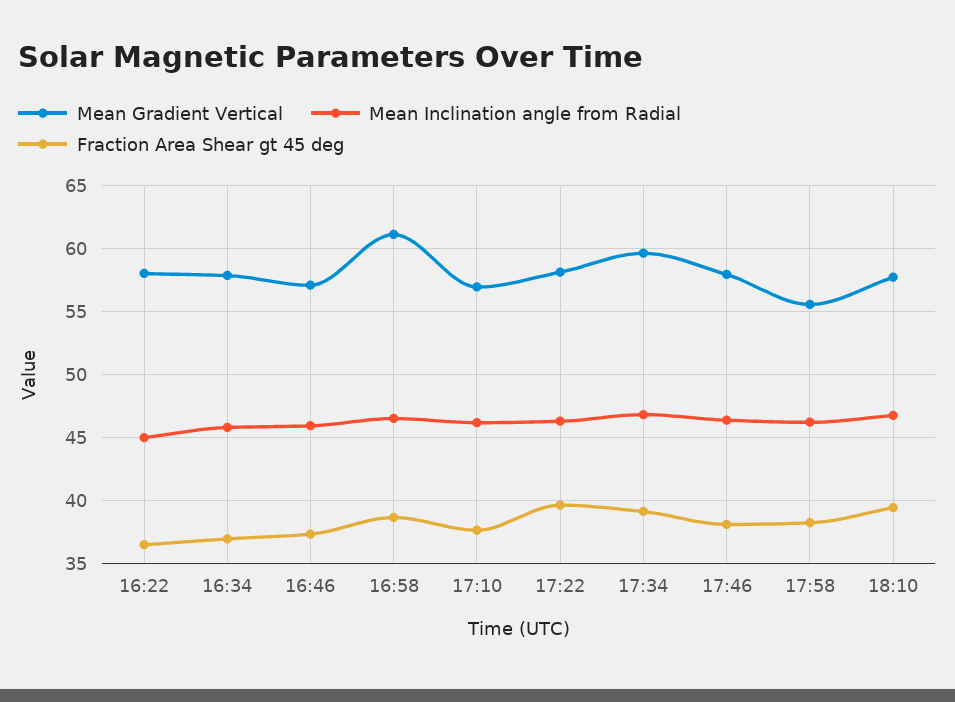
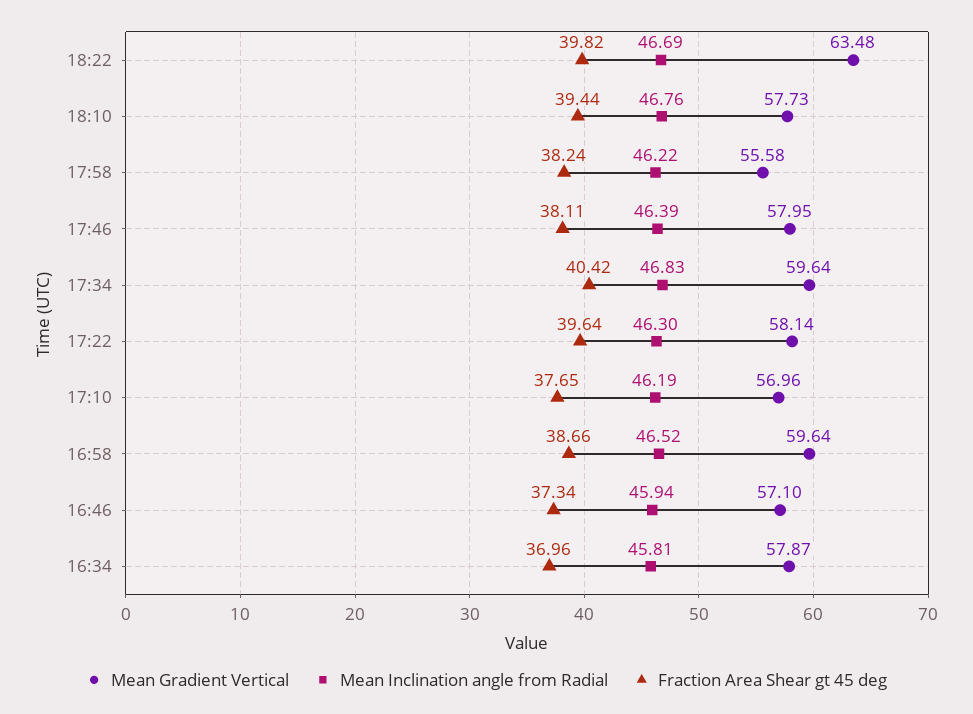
Mean Gradient Vertical, 16:22: 58 -> none
Mean Inclination angle from Radial, 16:22: 45 -> none
Fraction Area Shear gt 45 deg, 16:22: 36.5 -> none
Mean Gradient Vertical, 16:58: 61 -> 59.64
Fraction Area Shear gt 45 deg, 17:34: 39 -> 40.42
Mean Gradient Vertical, 18:22: none -> 63.48
Mean Inclination angle from Radial, 18:22: none -> 46.69
Fraction Area Shear gt 45 deg, 18:22: none -> 39.82

